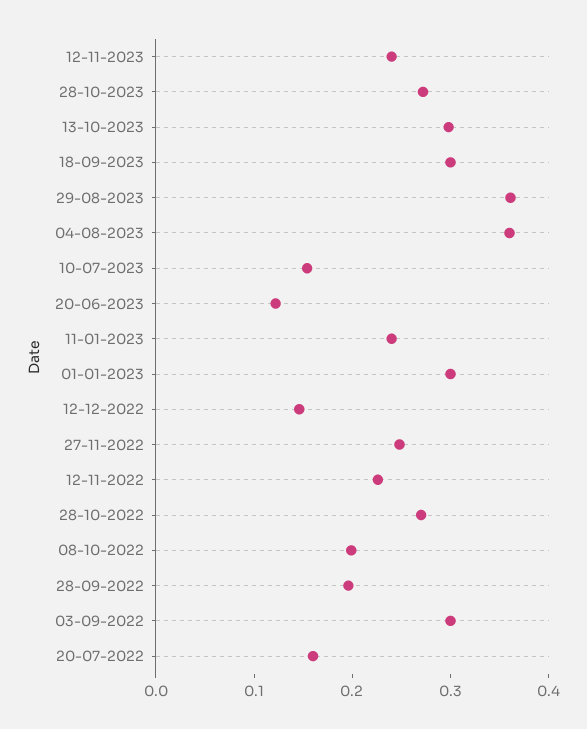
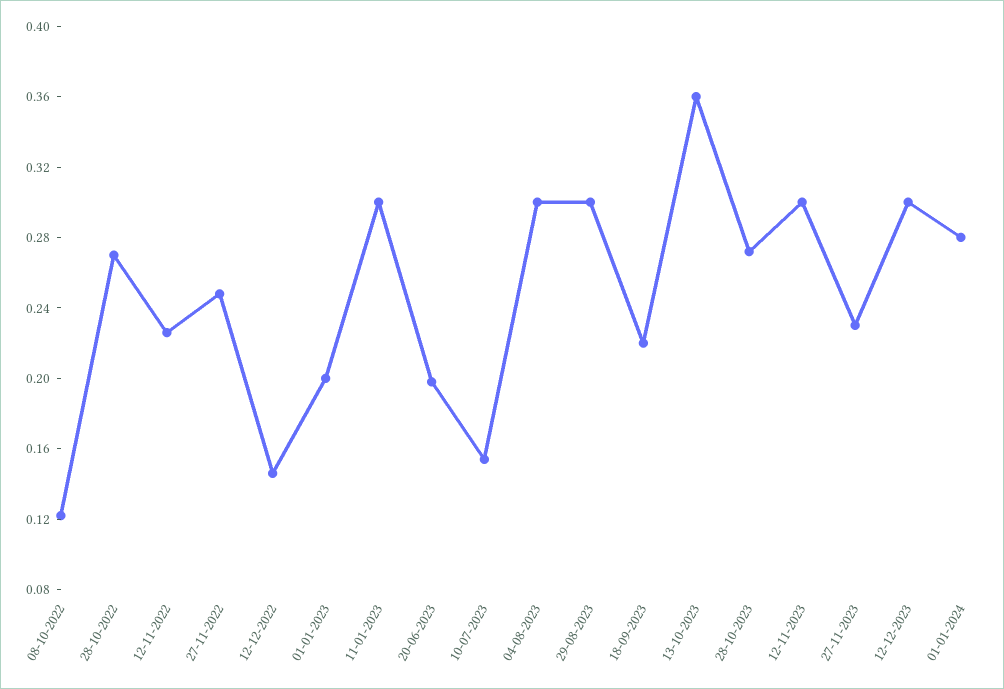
12-11-2023: 0.24 -> 0.3
13-10-2023: 0.3 -> 0.36
18-09-2023: 0.3 -> 0.22
29-08-2023: 0.36 -> 0.3
04-08-2023: 0.36 -> 0.3
20-06-2023: 0.12 -> 0.2
11-01-2023: 0.24 -> 0.3
01-01-2023: 0.3 -> 0.2
08-10-2022: 0.2 -> 0.12
28-09-2022: 0.2 -> none
03-09-2022: 0.3 -> none
20-07-2022: 0.16 -> none
27-11-2023: none -> 0.23
12-12-2023: none -> 0.3
01-01-2024: none -> 0.28

